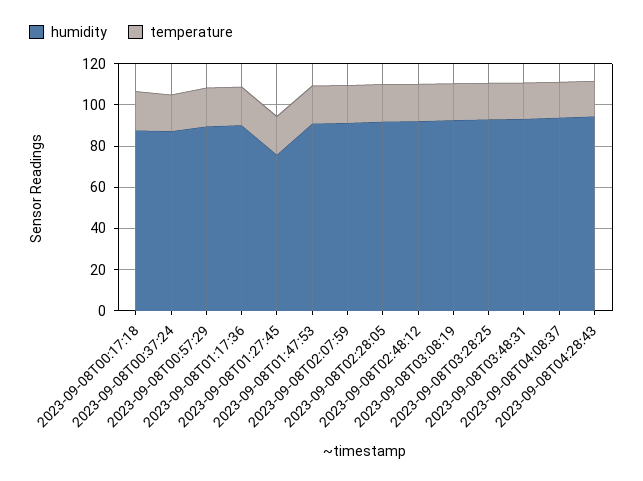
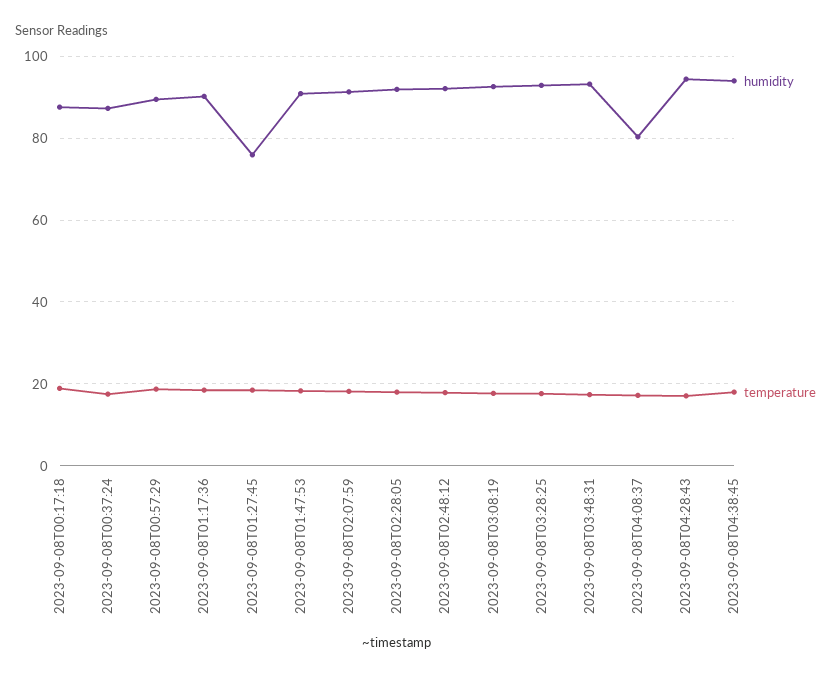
humidity, 2023-09-08T04:08:37: 95 -> 80
humidity, 2023-09-08T04:38:45: none -> 94
temperature, 2023-09-08T04:38:45: none -> 18

